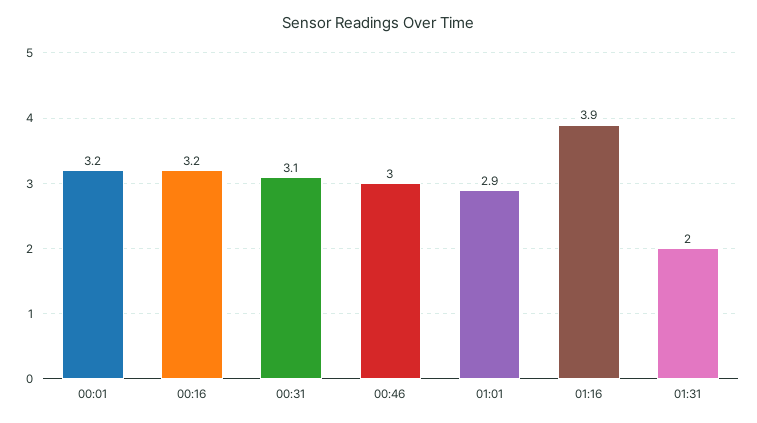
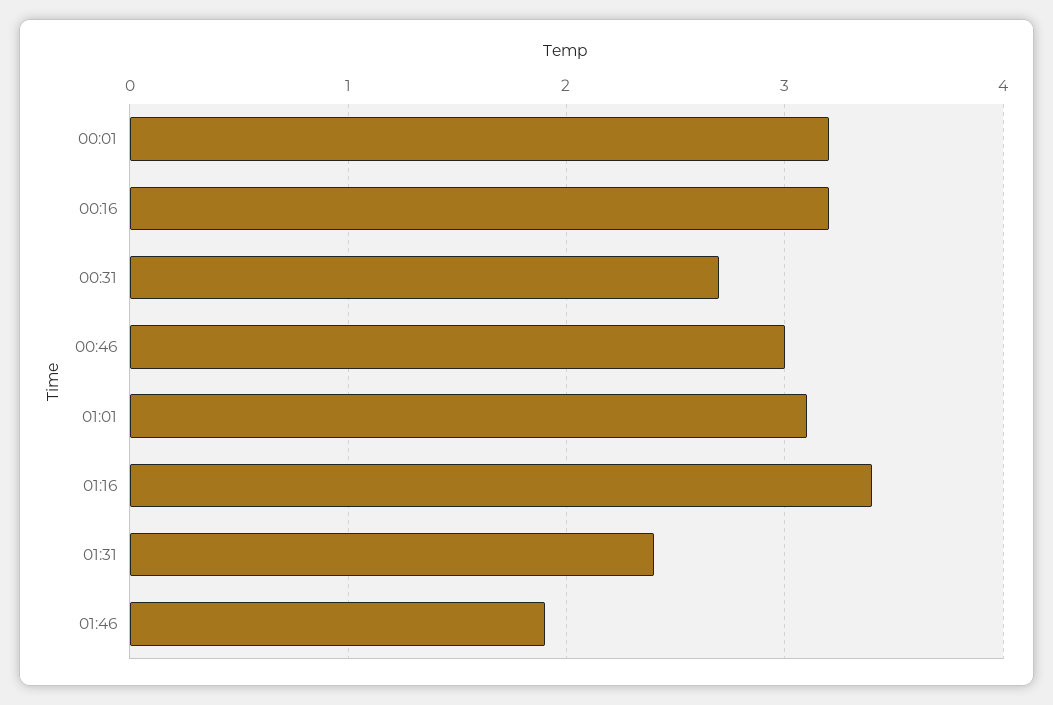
00:31: 3.1 -> 2.7
01:01: 2.9 -> 3.1
01:16: 3.9 -> 3.4
01:31: 2 -> 2.4
01:46: none -> 1.9

